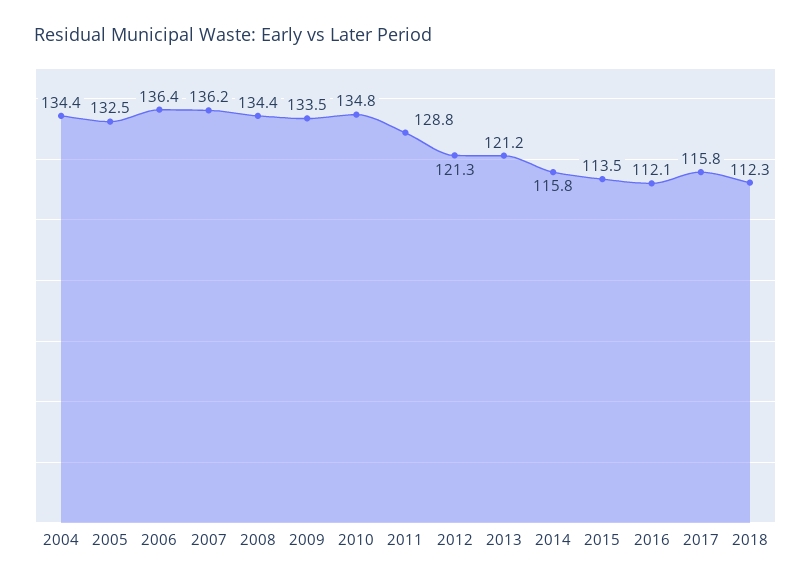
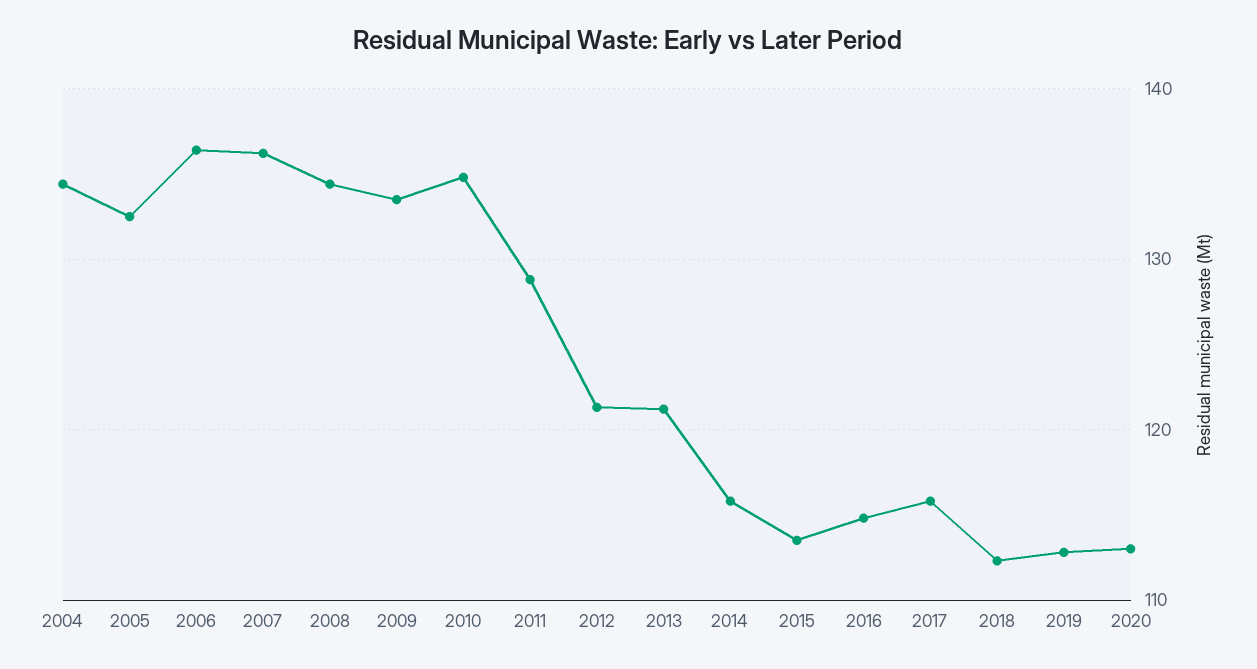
2016: 112.1 -> 115
2019: none -> 113
2020: none -> 113

